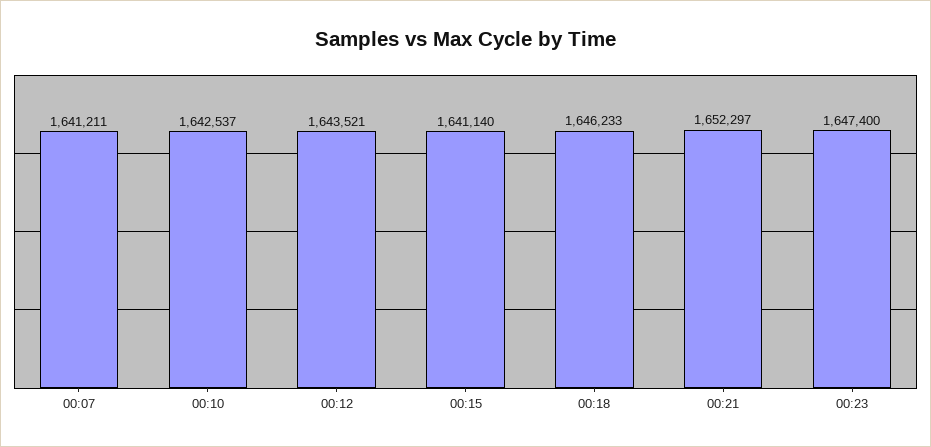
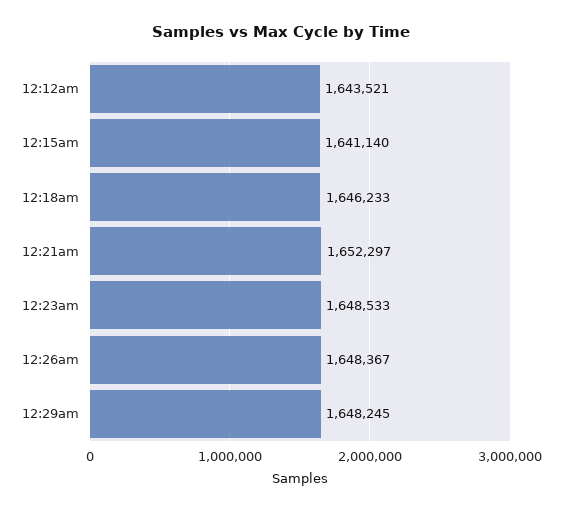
00:07: 1641211 -> none
00:10: 1642537 -> none
00:23: 1647400 -> 1648533
12:26am: none -> 1648367
12:29am: none -> 1648245

